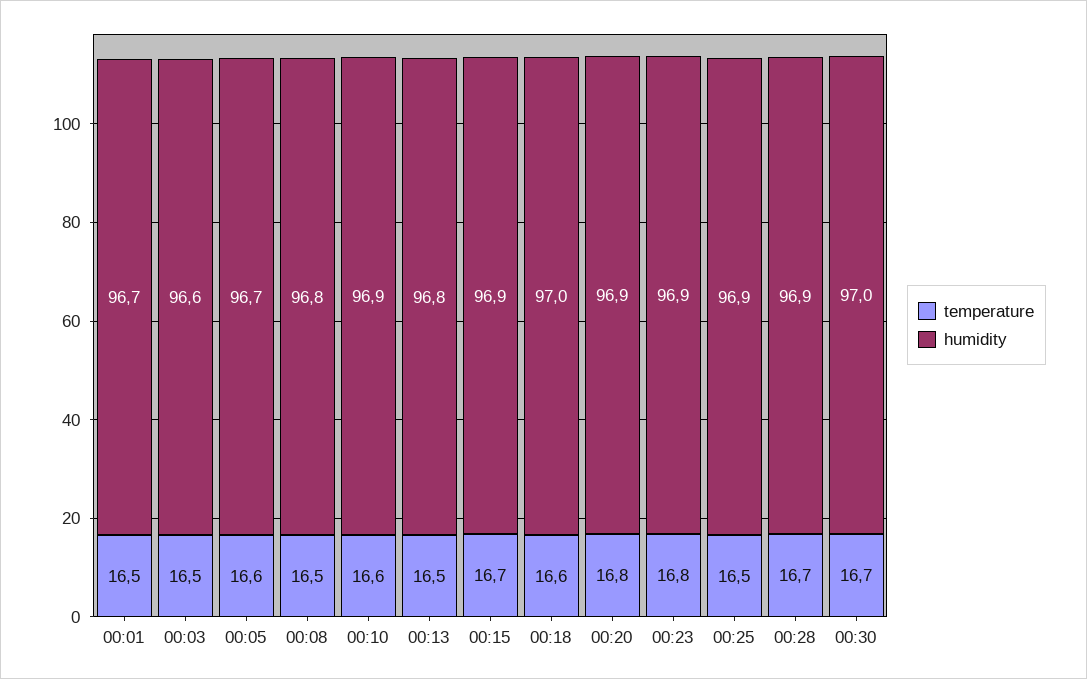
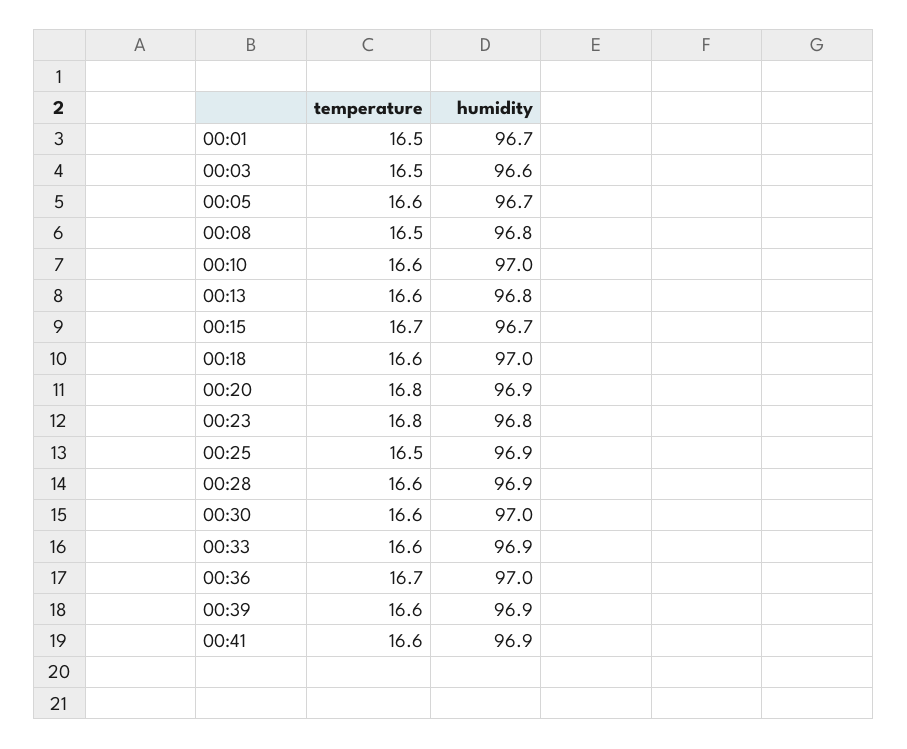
humidity, 00:10: 96.9 -> 97
temperature, 00:13: 16.5 -> 16.6
humidity, 00:15: 96.9 -> 96.7
humidity, 00:23: 96.9 -> 96.8
temperature, 00:28: 16.7 -> 16.6
temperature, 00:30: 16.7 -> 16.6
temperature, 00:33: none -> 16.6
humidity, 00:33: none -> 96.9
temperature, 00:36: none -> 16.7
humidity, 00:36: none -> 97
temperature, 00:39: none -> 16.6
humidity, 00:39: none -> 96.9
temperature, 00:41: none -> 16.6
humidity, 00:41: none -> 96.9

